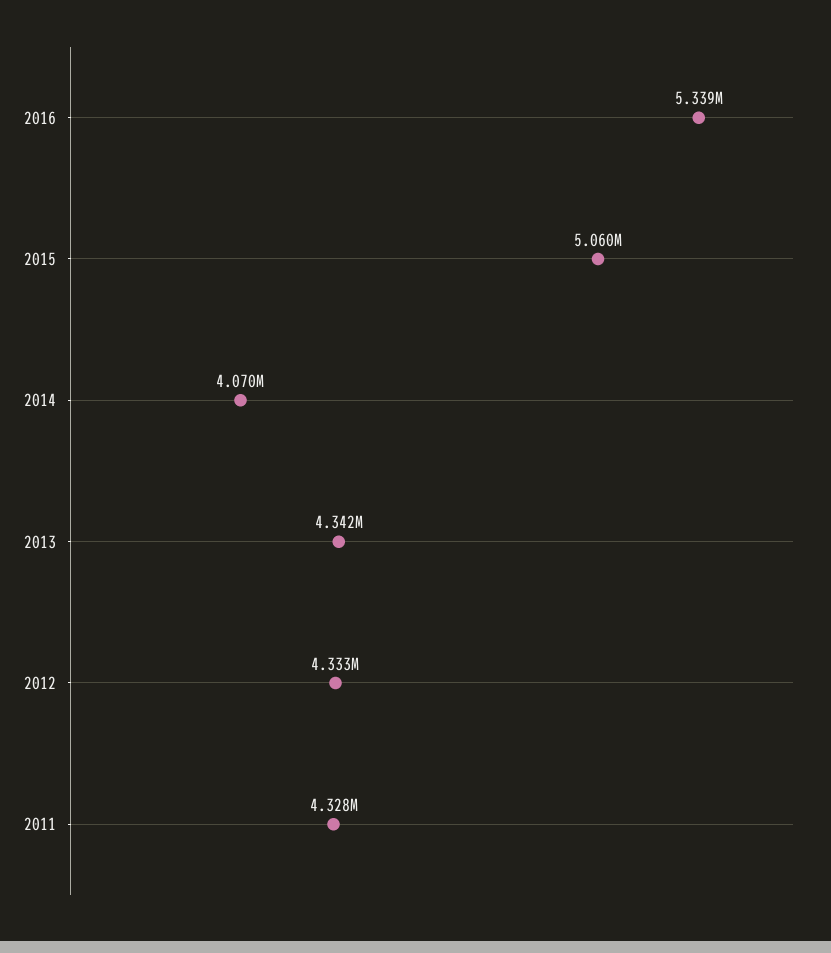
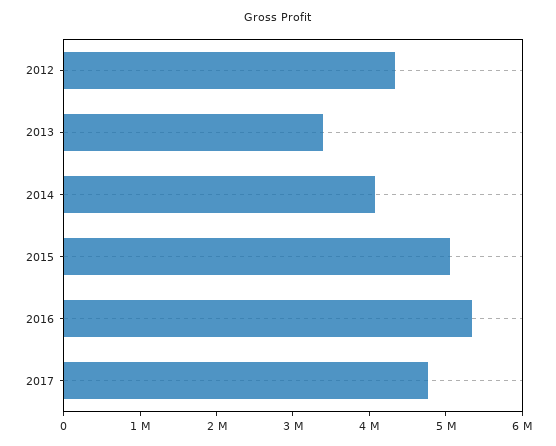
2013: 4342000 -> 3400000
2011: 4328000 -> none
2017: none -> 4800000

